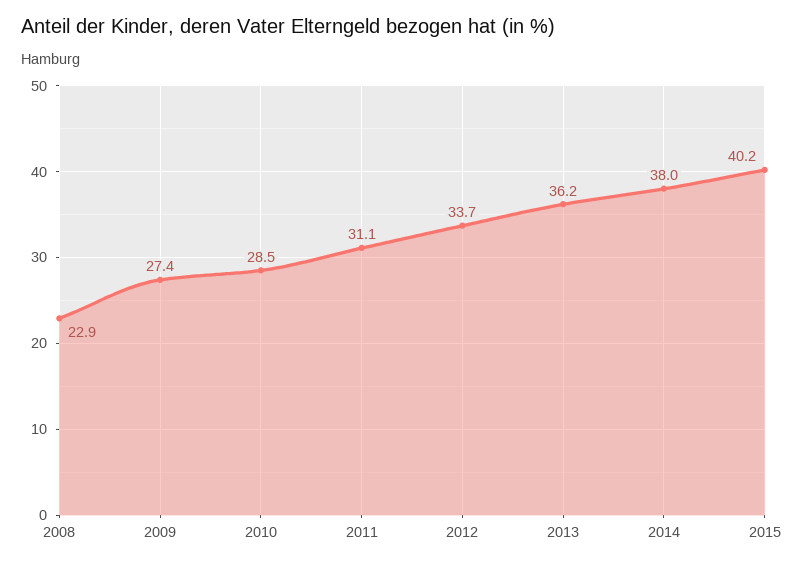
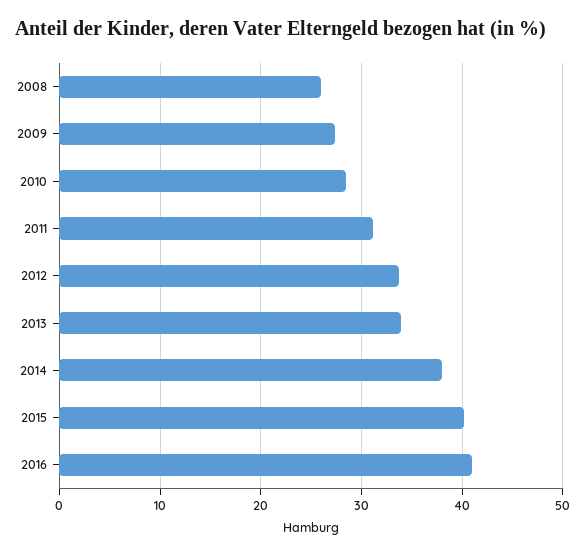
2008: 22.9 -> 26
2013: 36.2 -> 34
2016: none -> 41

